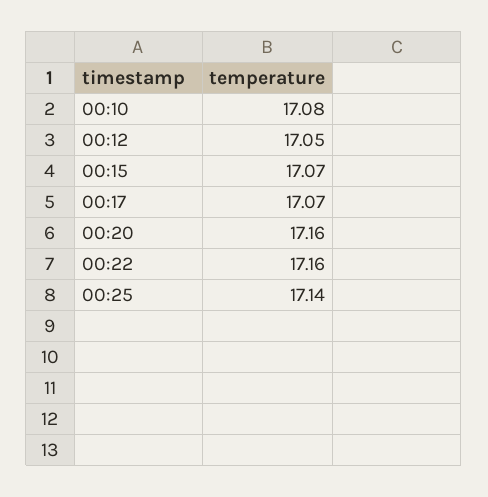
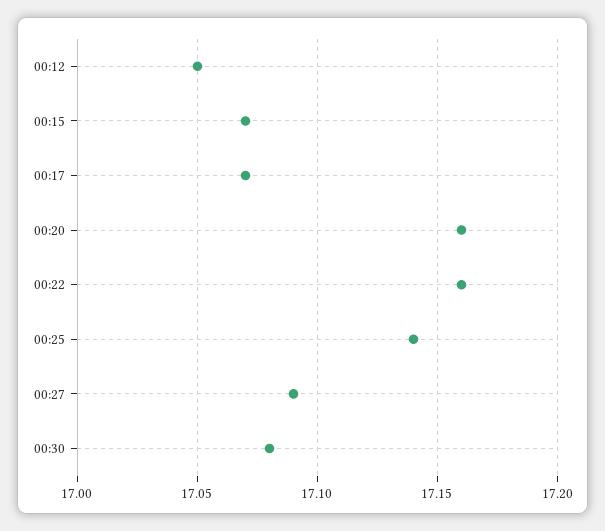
00:10: 17.08 -> none
00:27: none -> 17.09
00:30: none -> 17.08

